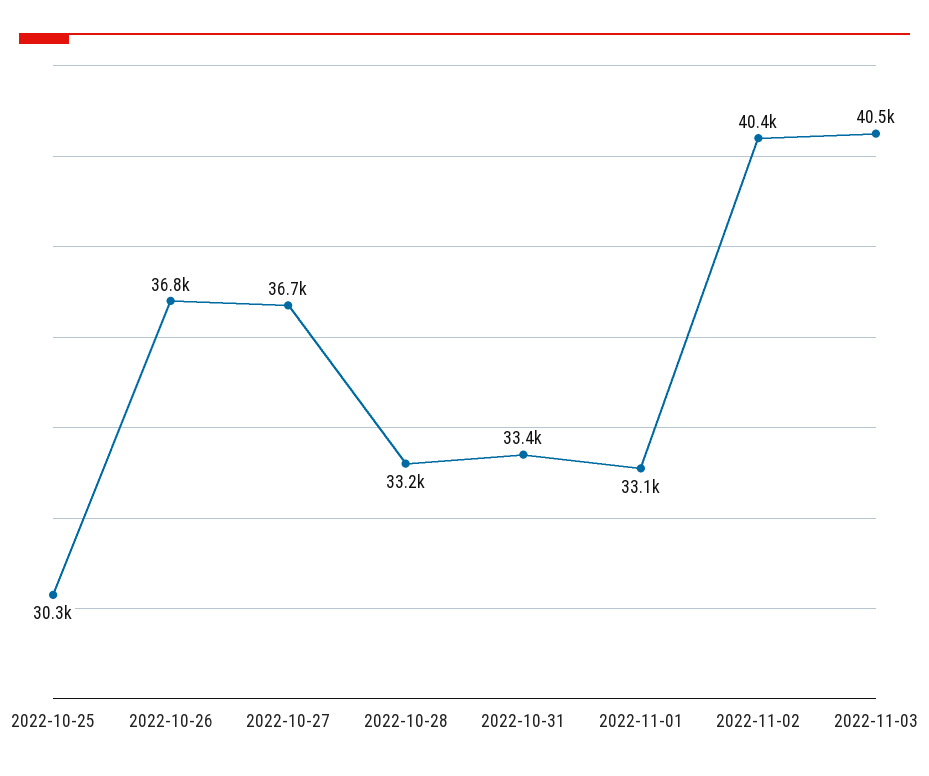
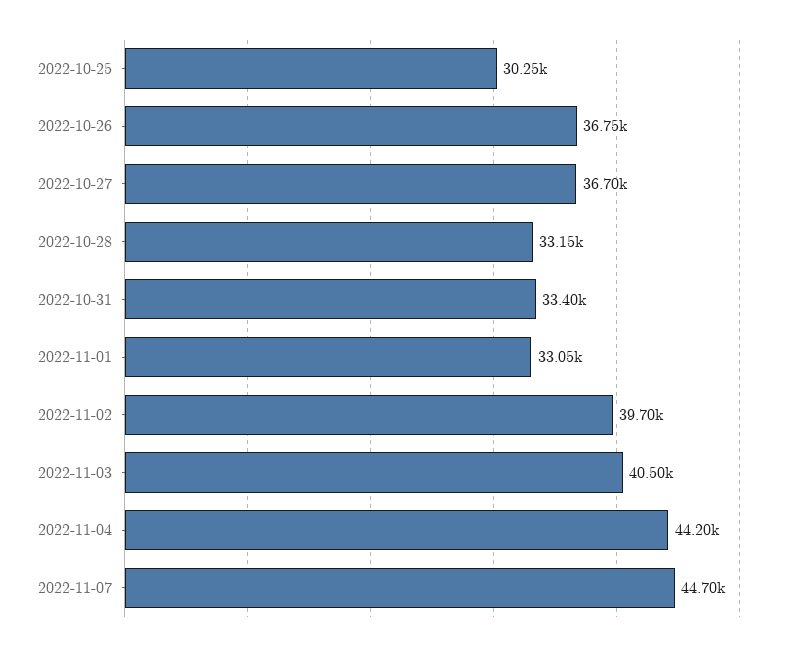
2022-11-02: 40400 -> 39700
2022-11-04: none -> 44200
2022-11-07: none -> 44700

